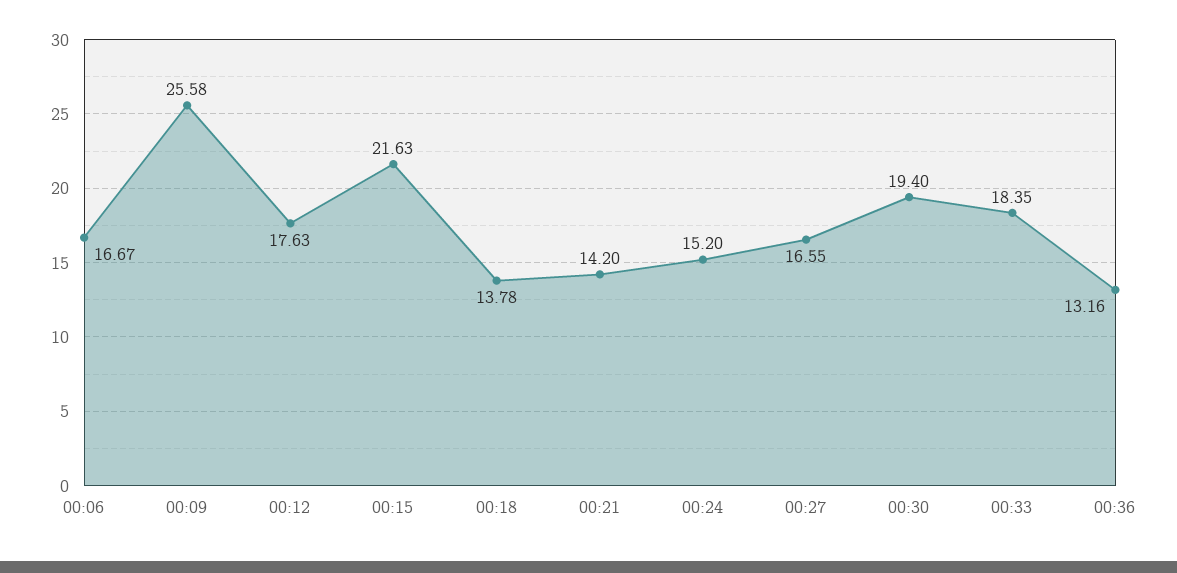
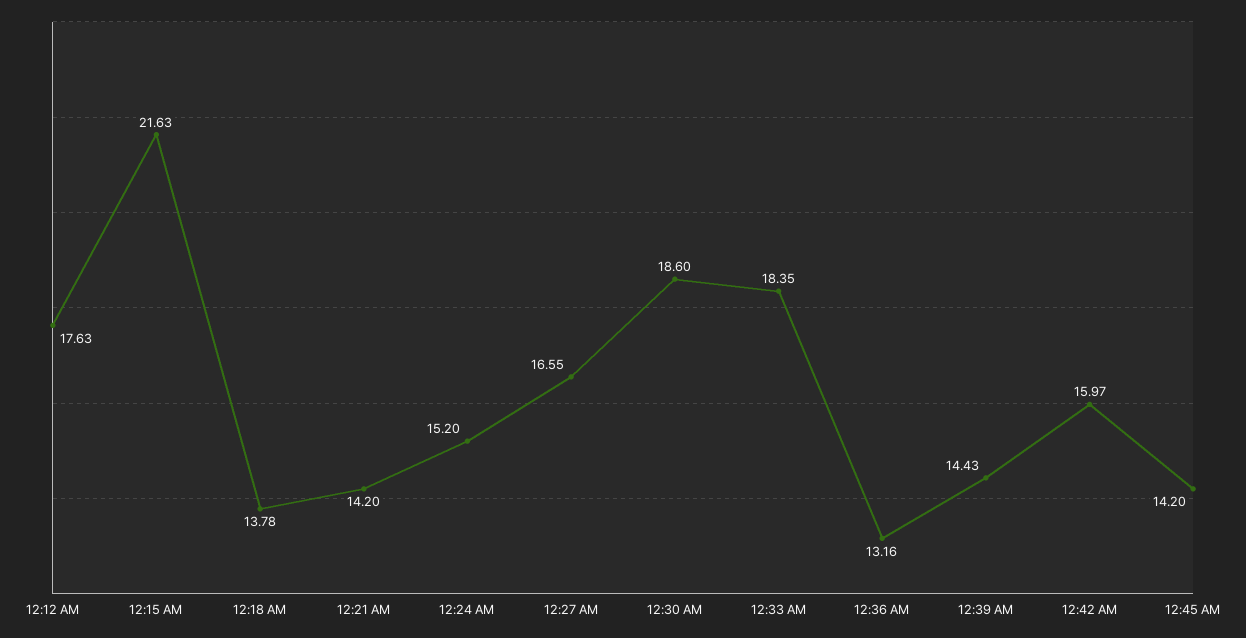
00:06: 16.67 -> none
00:09: 25.58 -> none
00:30: 19.4 -> 18.6
12:39 AM: none -> 14.43
12:42 AM: none -> 15.97
12:45 AM: none -> 14.2

